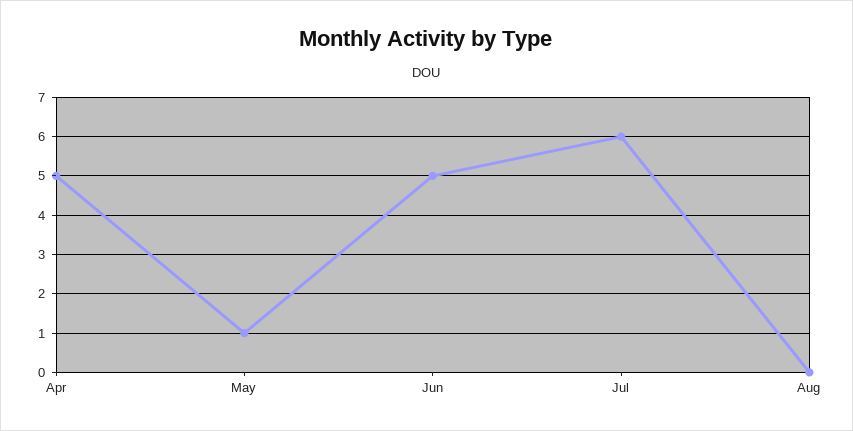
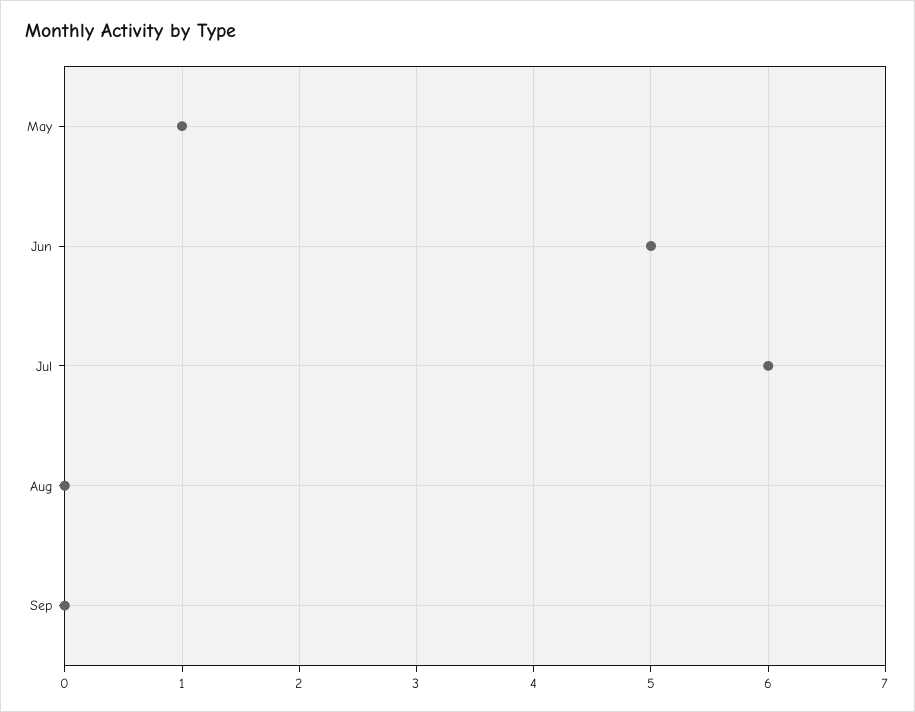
Apr: 5 -> none
Sep: none -> 0

